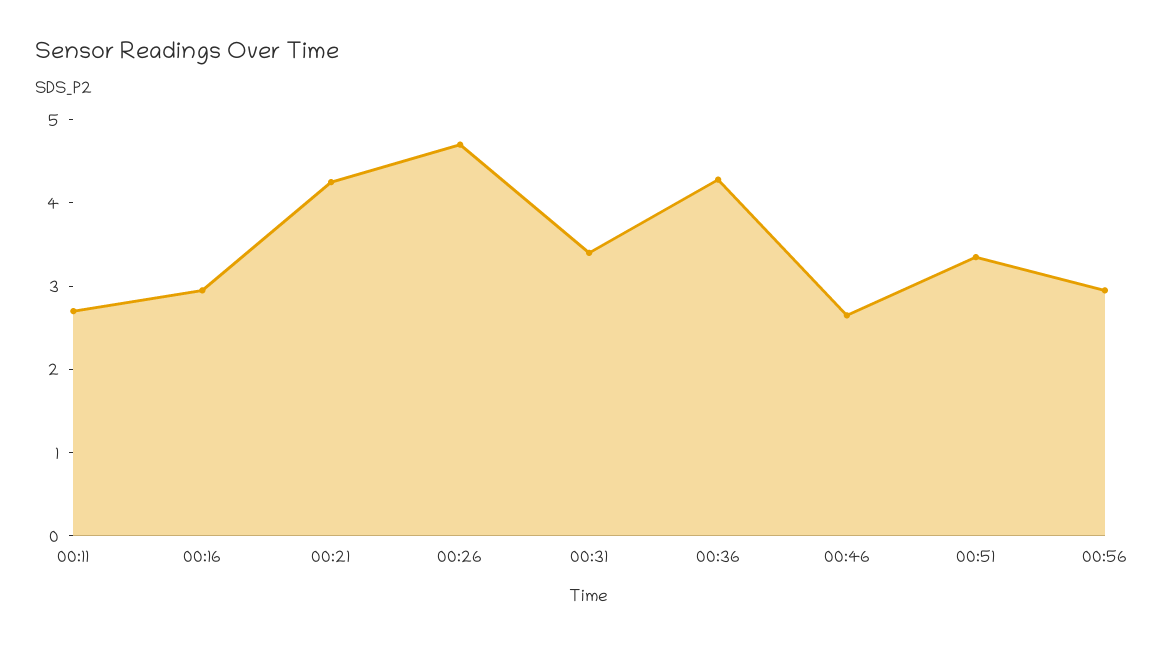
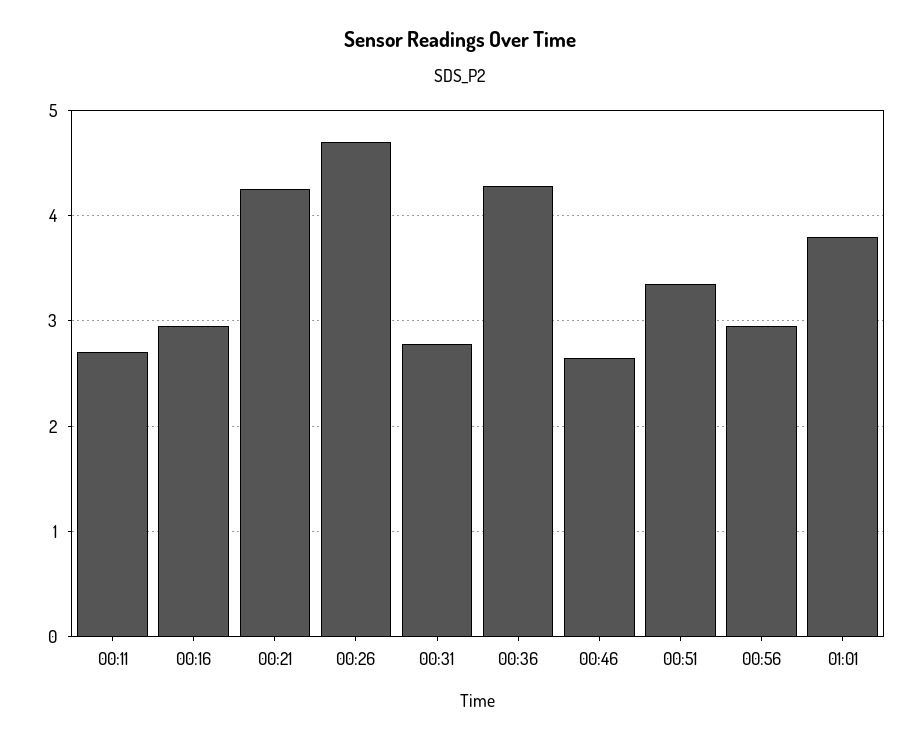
00:31: 3.4 -> 2.8
01:01: none -> 3.8

